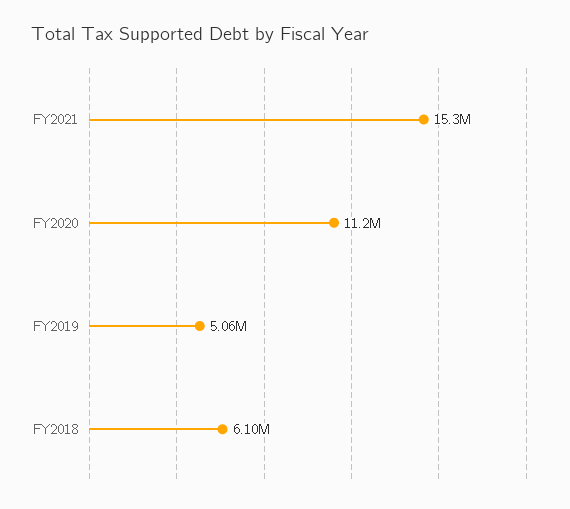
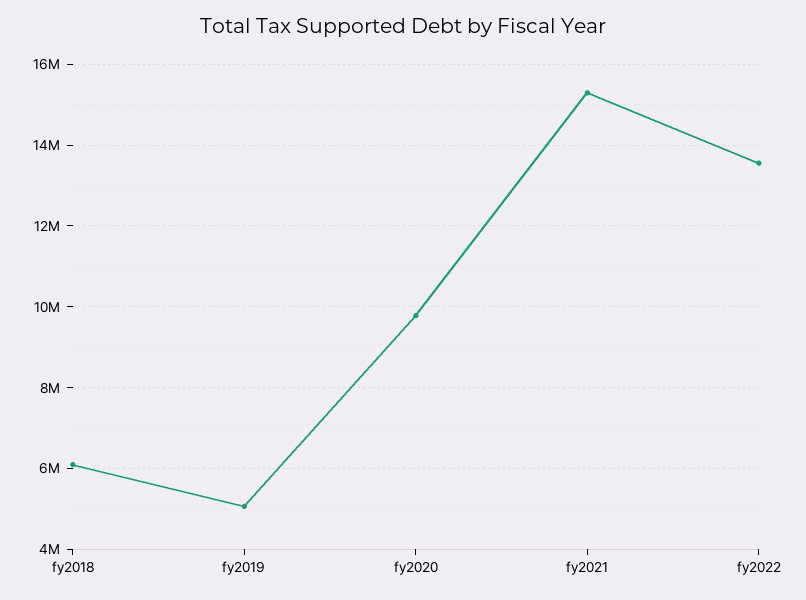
FY2020: 11200000 -> 9800000
fy2022: none -> 13600000

